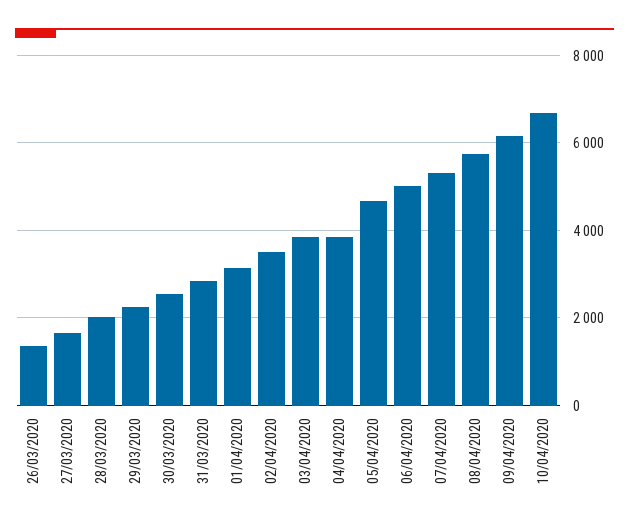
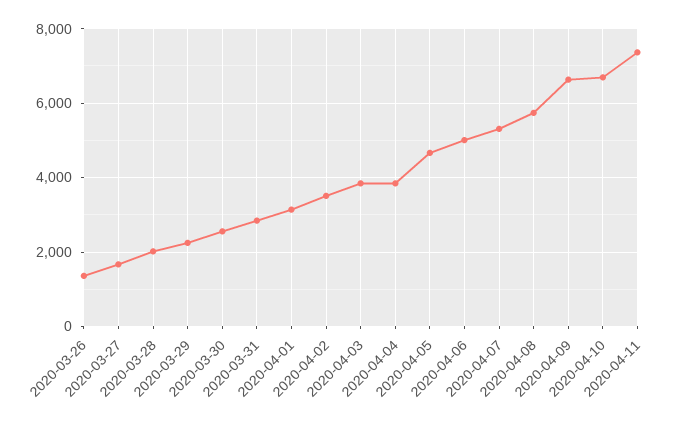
09/04/2020: 6200 -> 6600
2020-04-11: none -> 7400

